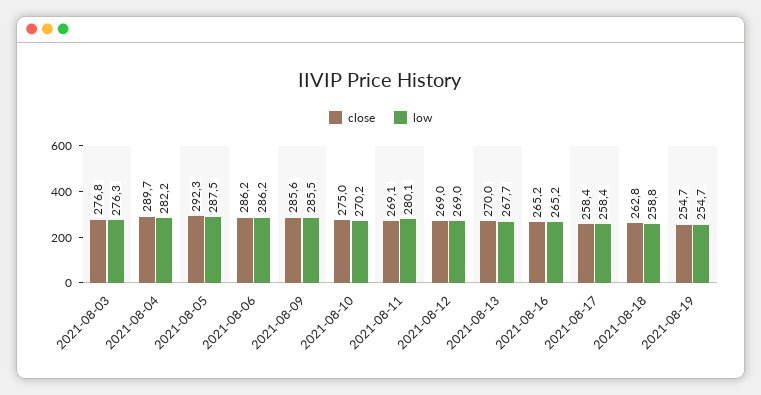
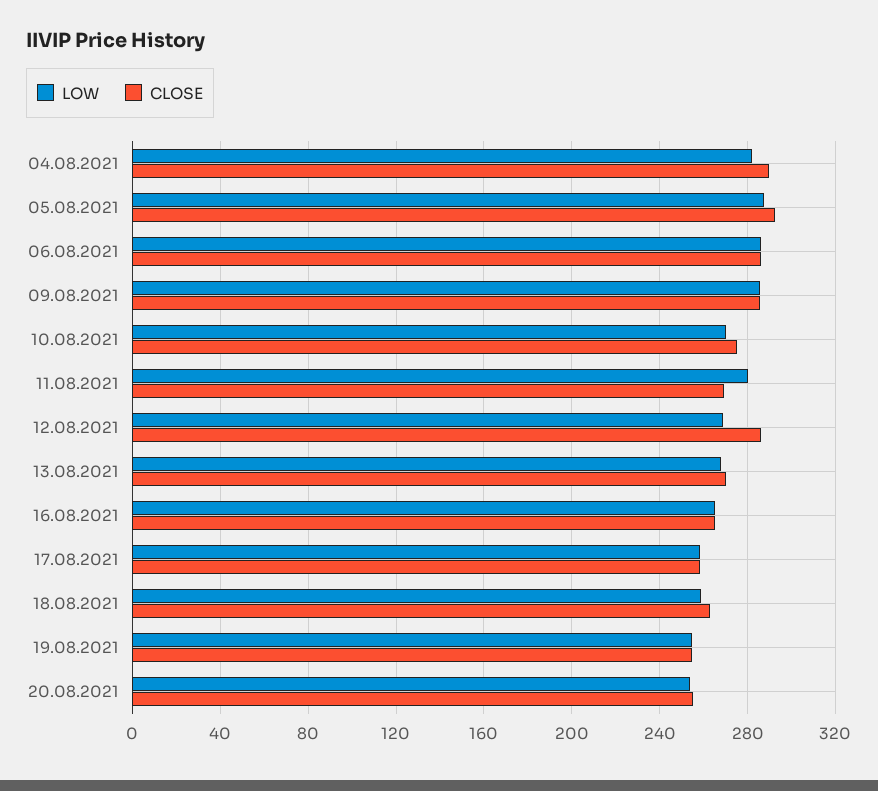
close, 2021-08-03: 276.8 -> none
low, 2021-08-03: 276.3 -> none
close, 2021-08-12: 269 -> 285
low, 20.08.2021: none -> 255
close, 20.08.2021: none -> 255

